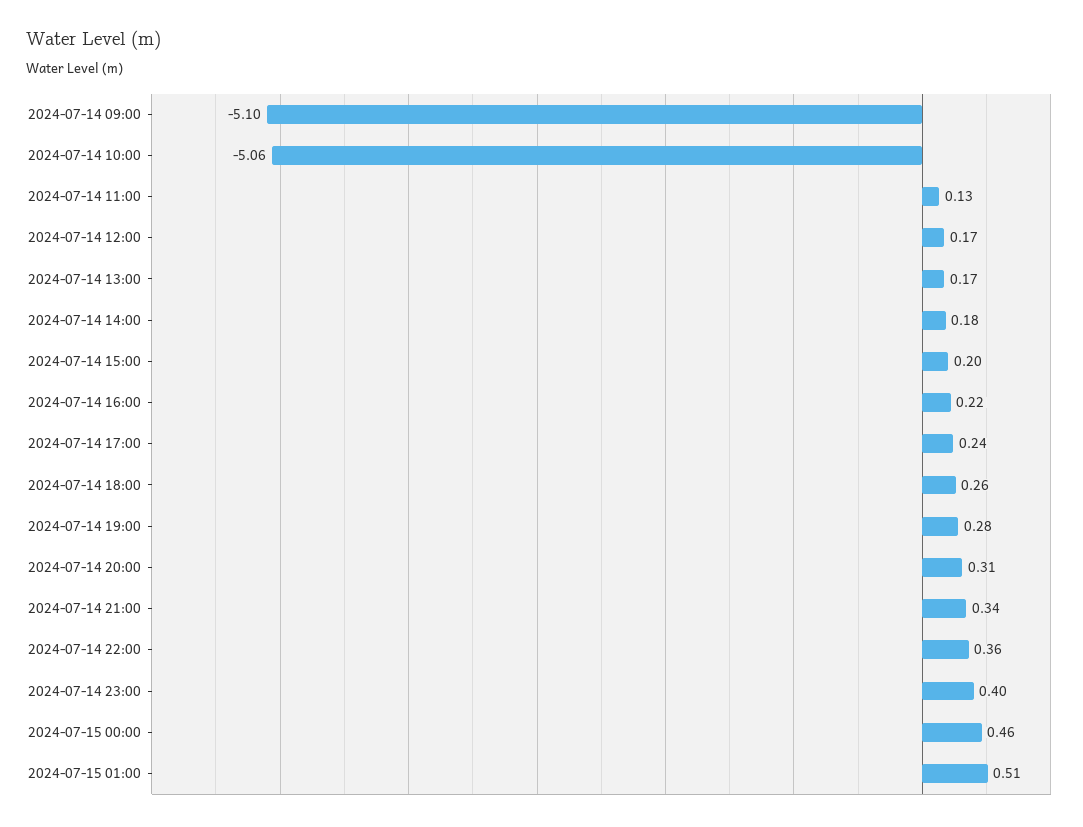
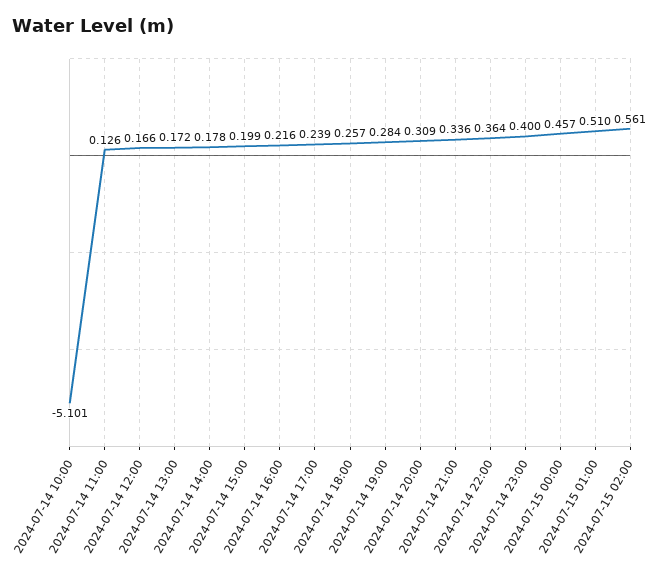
2024-07-14 09:00: -5.1 -> none
2024-07-14 10:00: -5.06 -> -5.101
2024-07-15 02:00: none -> 0.561

